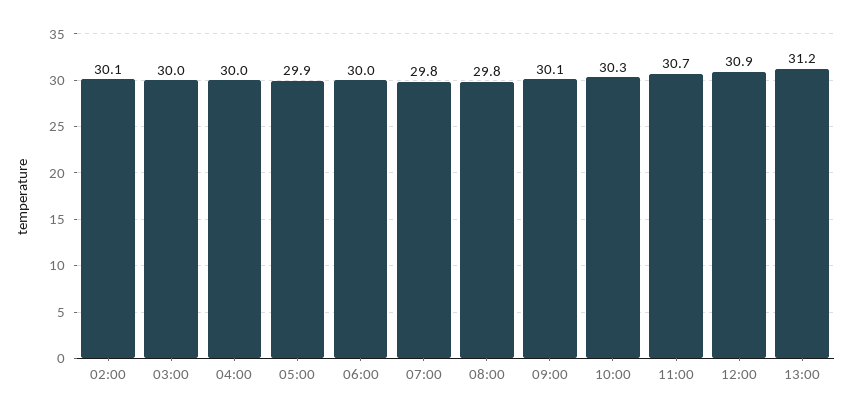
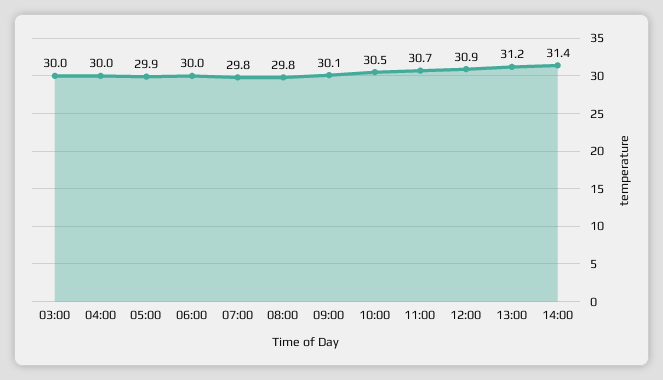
02:00: 30.1 -> none
10:00: 30.3 -> 30.5
14:00: none -> 31.4

